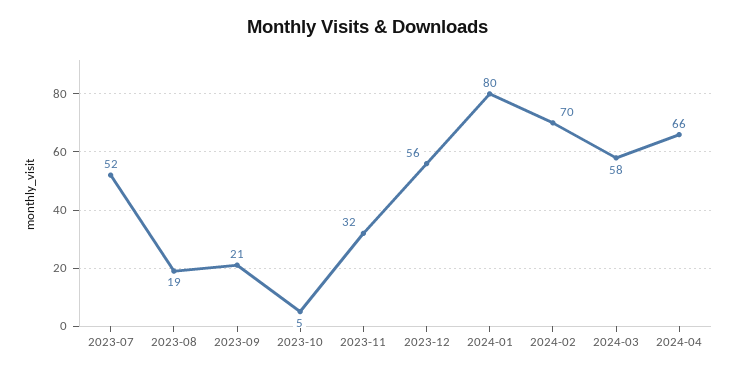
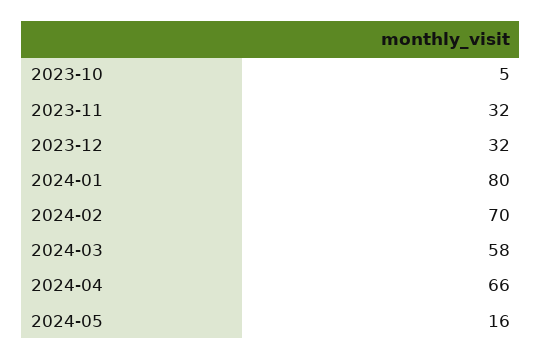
2023-07: 52 -> none
2023-08: 19 -> none
2023-09: 21 -> none
2023-12: 56 -> 32
2024-05: none -> 16

